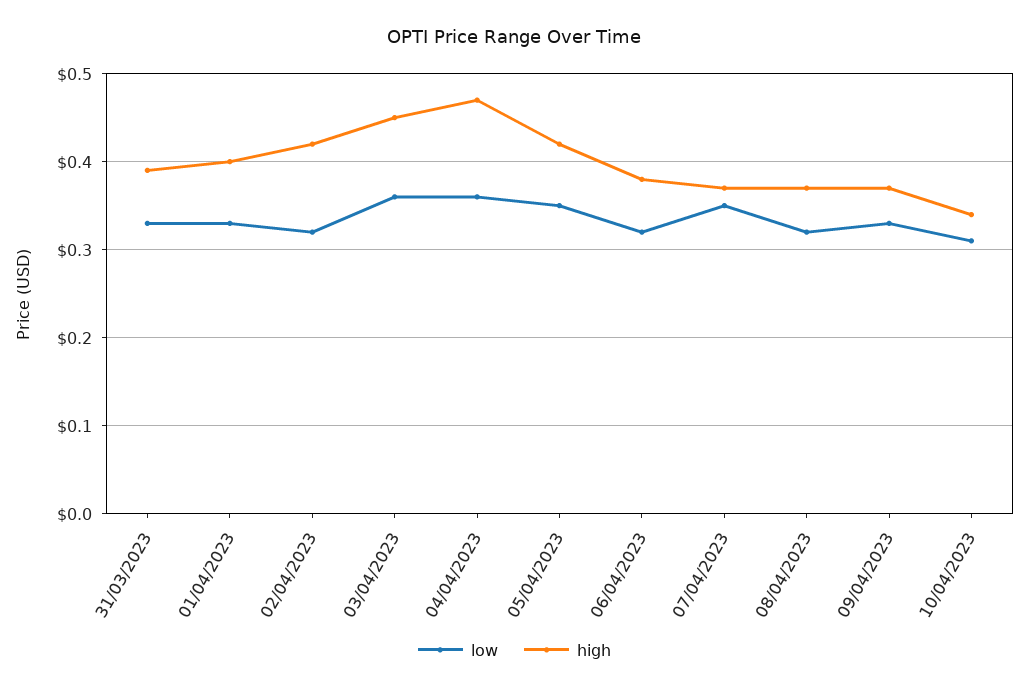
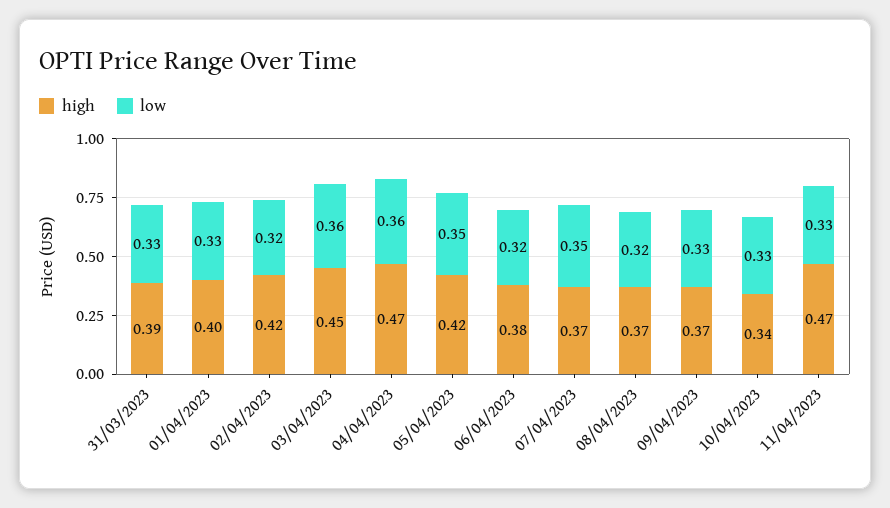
low, 10/04/2023: 0.31 -> 0.33
high, 11/04/2023: none -> 0.47
low, 11/04/2023: none -> 0.33

